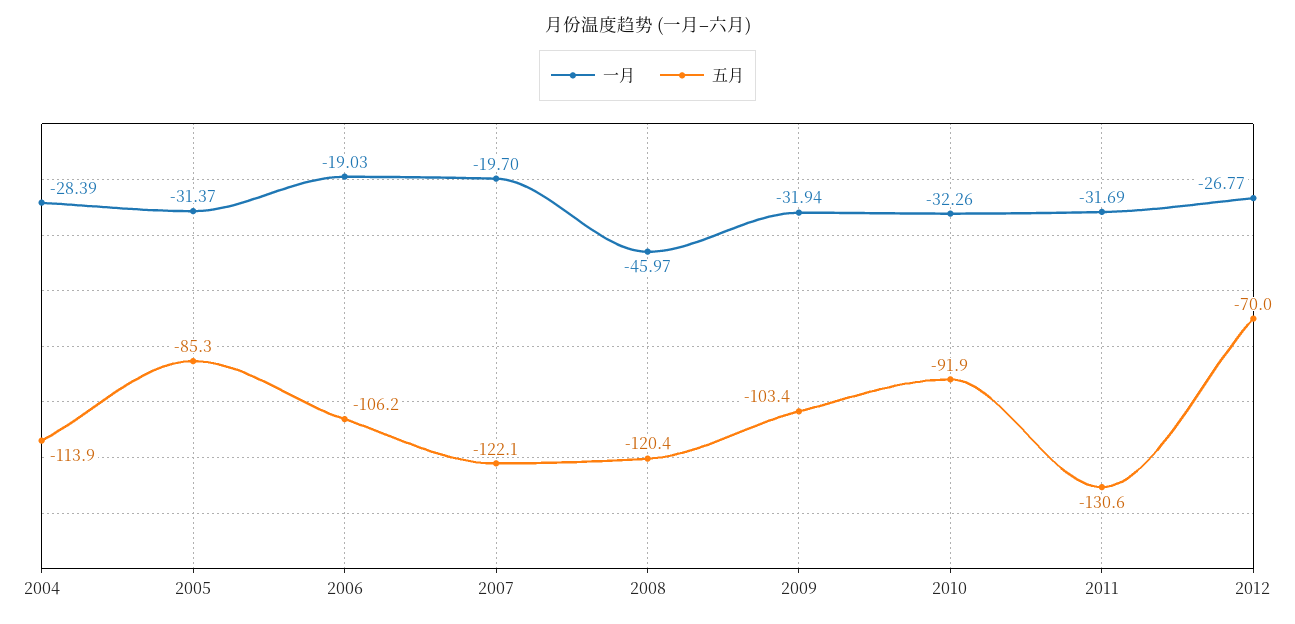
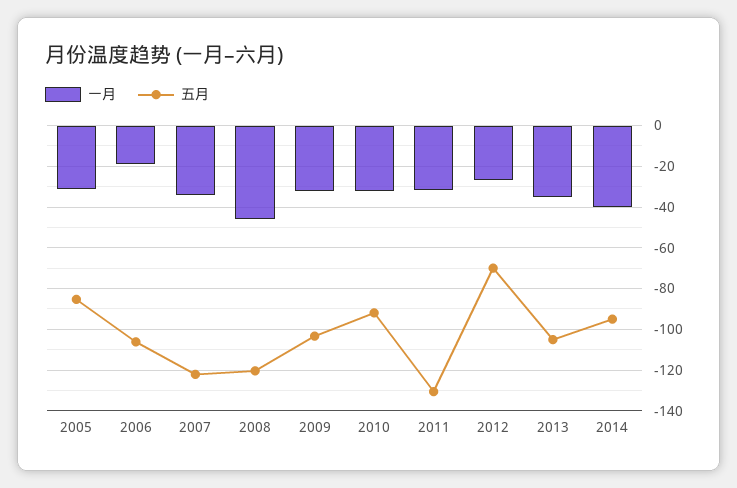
一月, 2004: -28.39 -> none
五月, 2004: -113.9 -> none
一月, 2007: -19.7 -> -35
一月, 2013: none -> -35
五月, 2013: none -> -105
一月, 2014: none -> -40
五月, 2014: none -> -95

